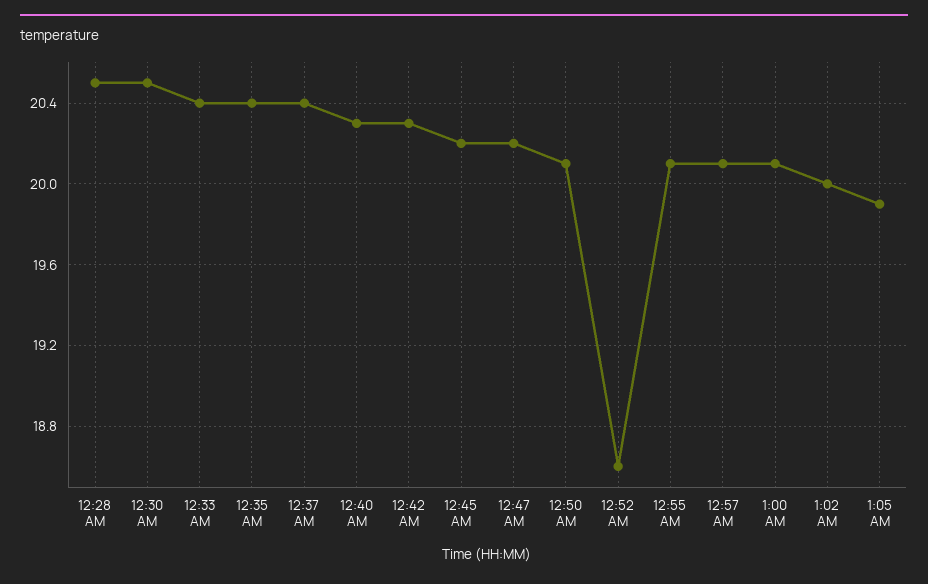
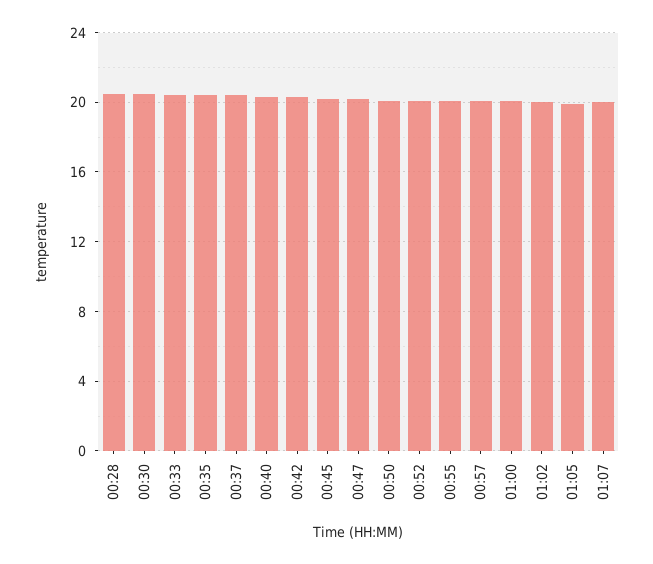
12:52 AM: 18.6 -> 20
01:07: none -> 20

